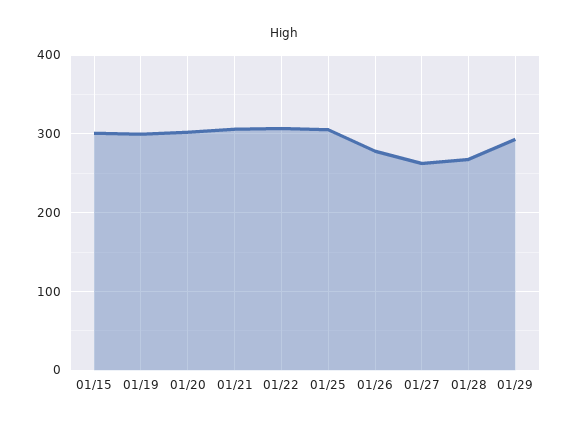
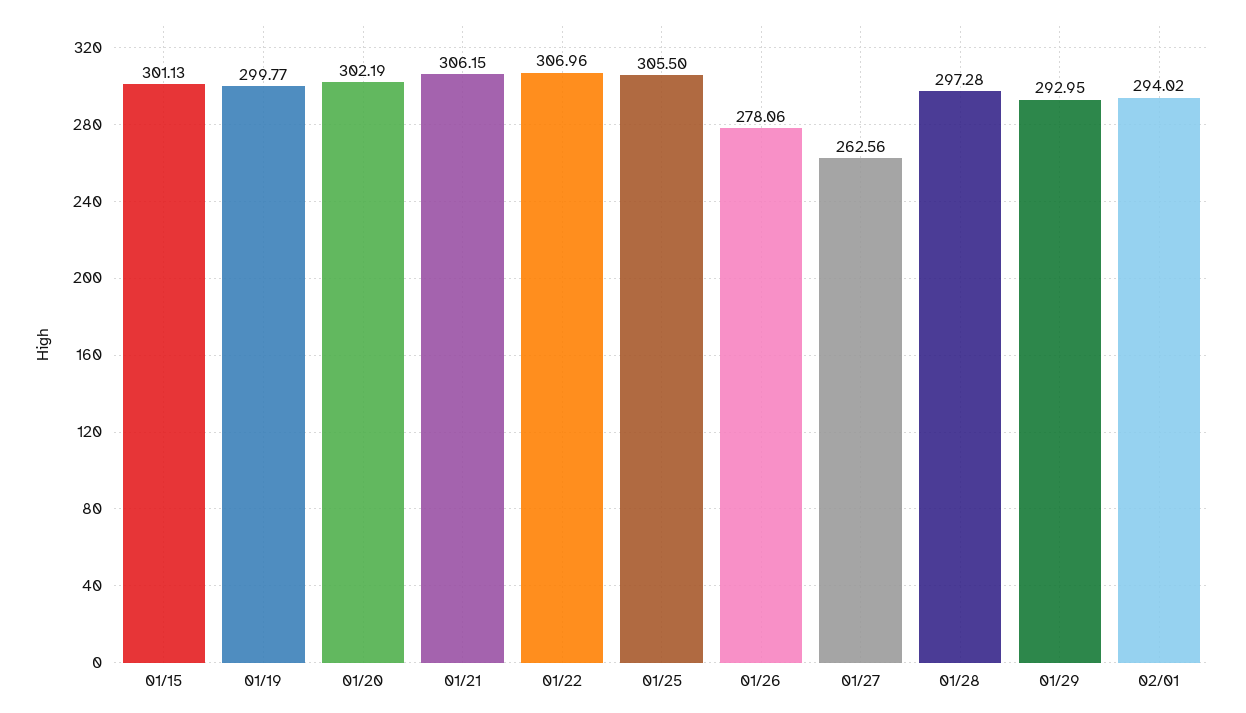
01/28: 270 -> 297.28
02/01: none -> 294.02

